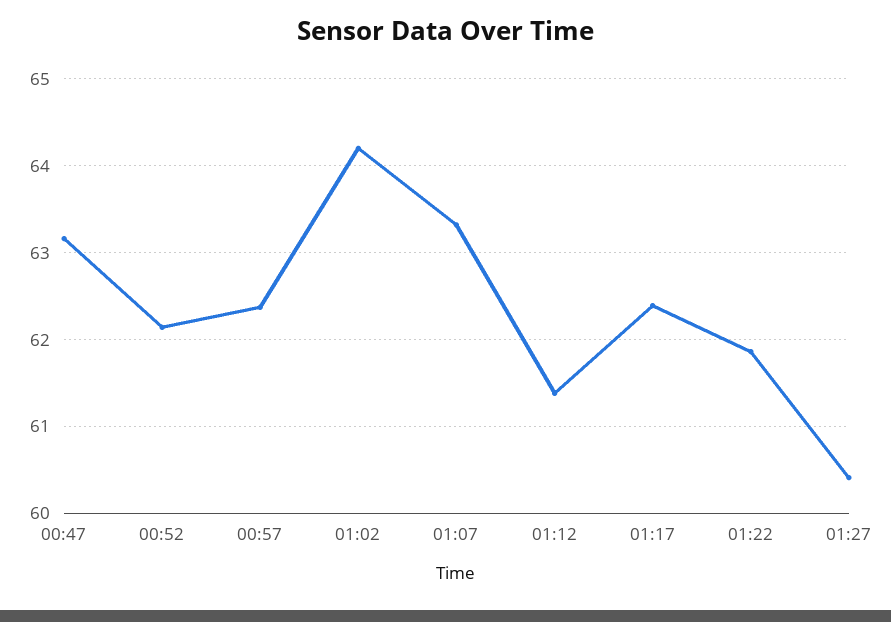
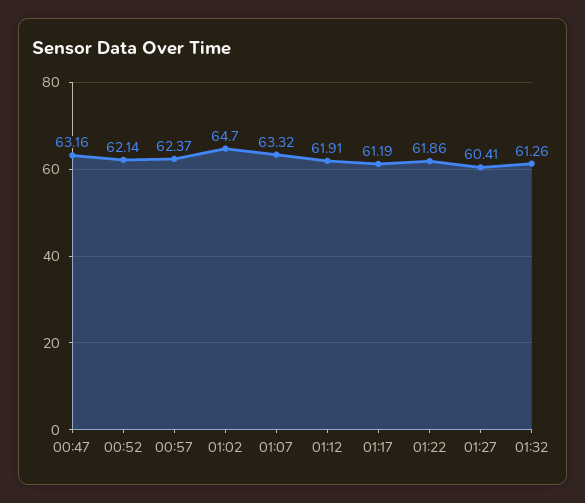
01:02: 64.2 -> 64.7
01:12: 61.4 -> 61.91
01:17: 62.4 -> 61.19
01:32: none -> 61.26

